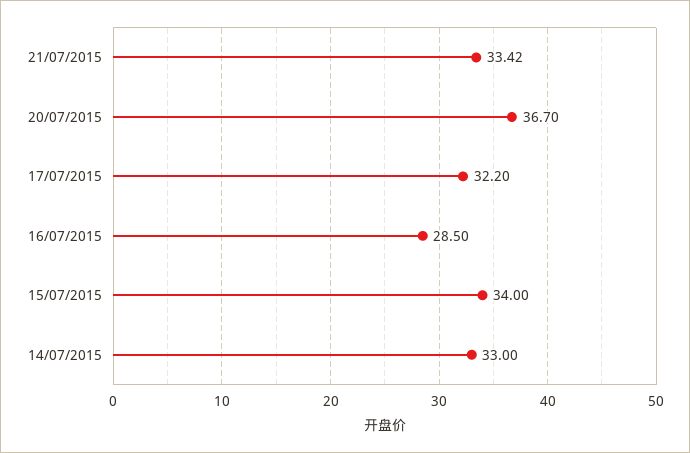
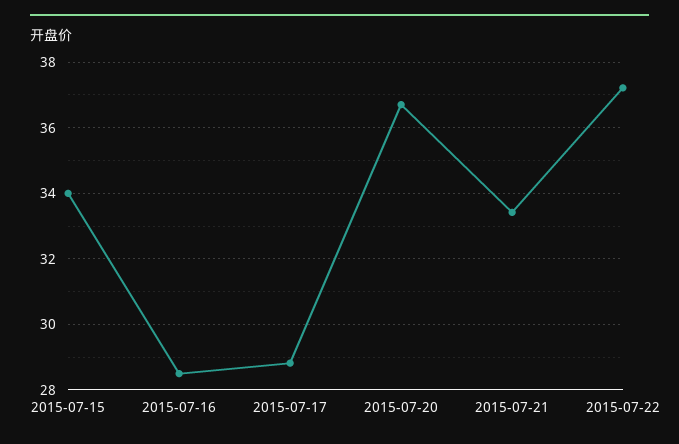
17/07/2015: 32.2 -> 28.8
14/07/2015: 33 -> none
2015-07-22: none -> 37.2

